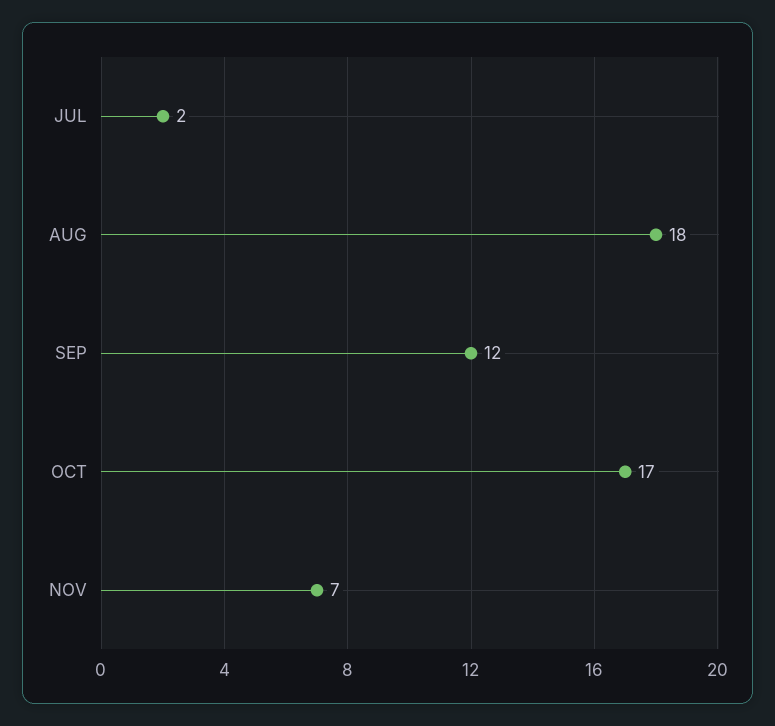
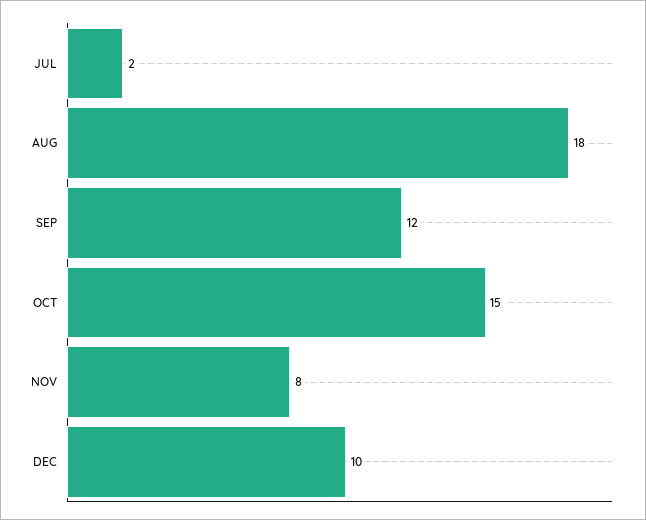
OCT: 17 -> 15
NOV: 7 -> 8
DEC: none -> 10

